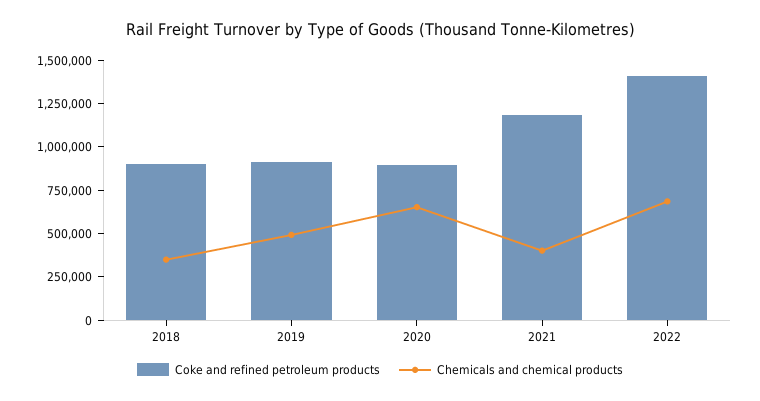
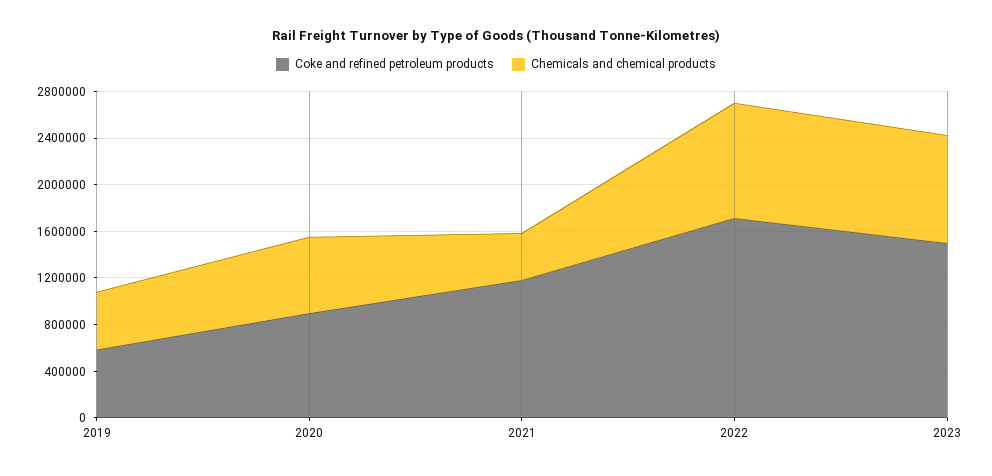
Coke and refined petroleum products, 2018: 900000 -> none
Chemicals and chemical products, 2018: 350000 -> none
Coke and refined petroleum products, 2019: 900000 -> 600000
Coke and refined petroleum products, 2022: 1400000 -> 1700000
Chemicals and chemical products, 2022: 700000 -> 1000000
Coke and refined petroleum products, 2023: none -> 1500000
Chemicals and chemical products, 2023: none -> 900000

